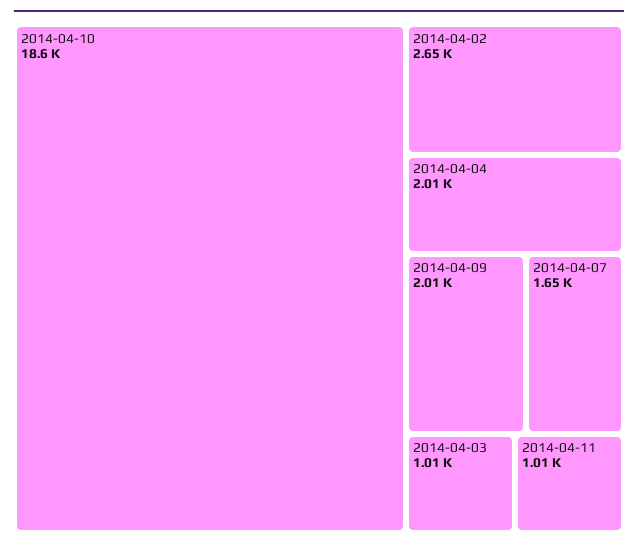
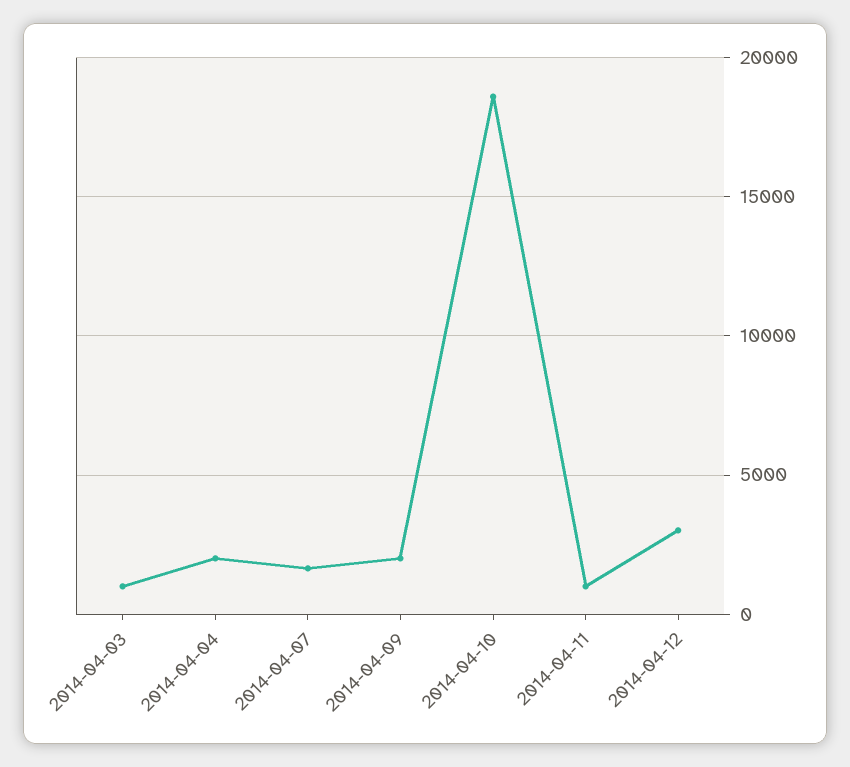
2014-04-02: 2650 -> none
2014-04-12: none -> 3000

